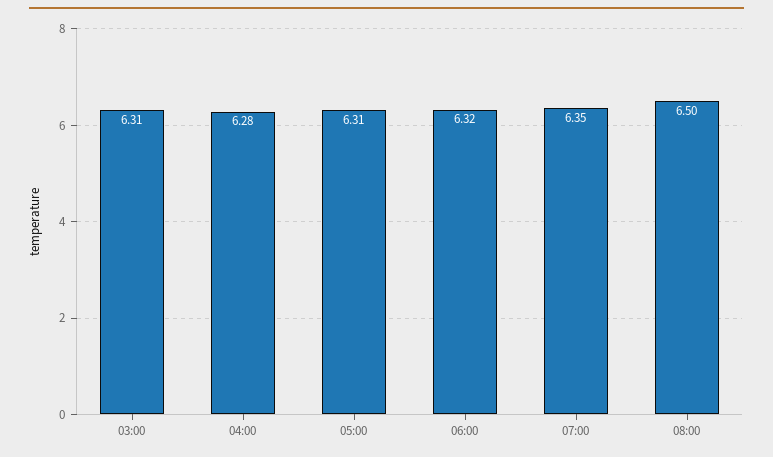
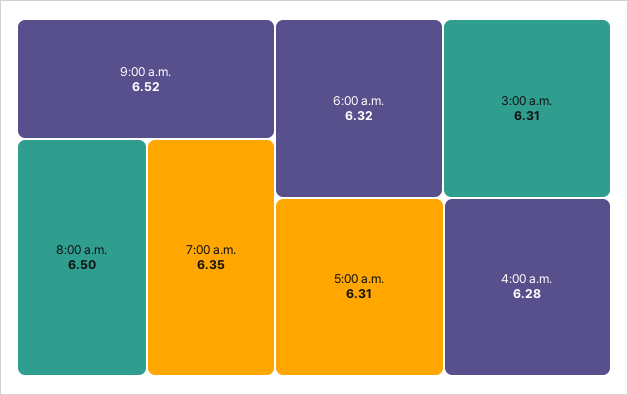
9:00 a.m.: none -> 6.52

